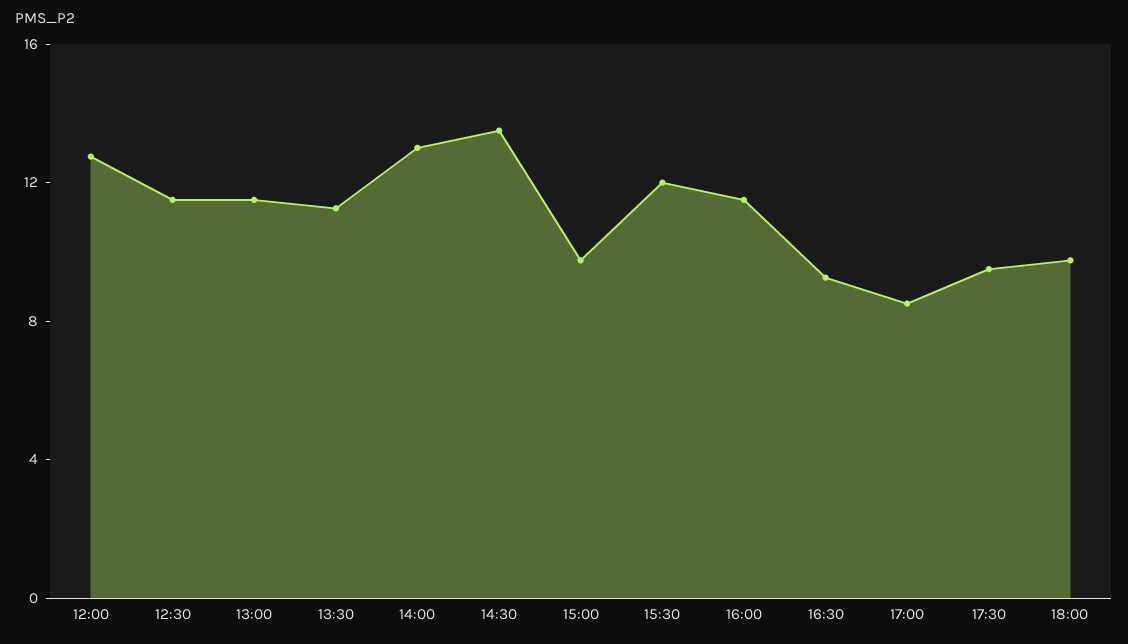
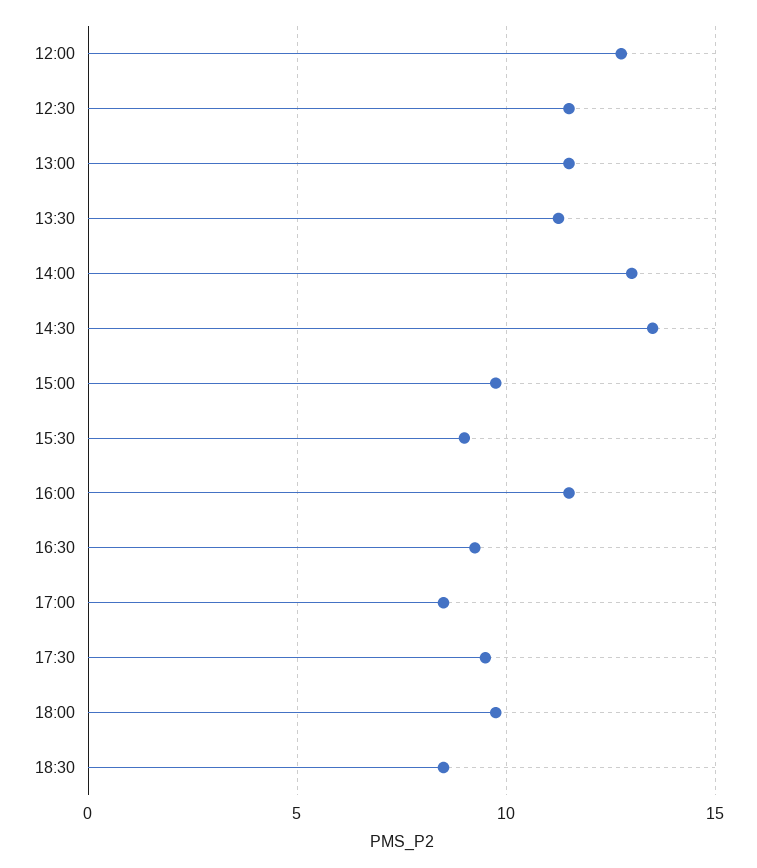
15:30: 12 -> 9
18:30: none -> 8.5

